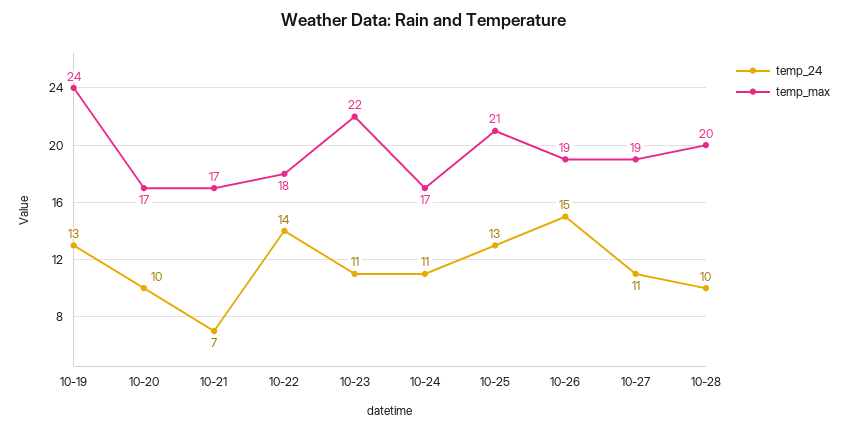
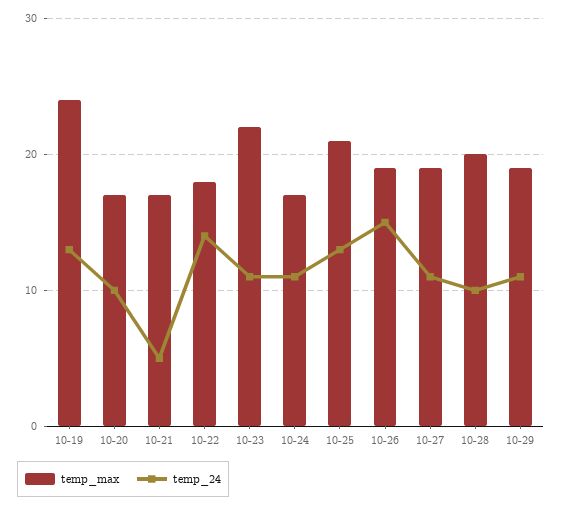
temp_24, 10-21: 7 -> 5
temp_max, 10-29: none -> 19
temp_24, 10-29: none -> 11

